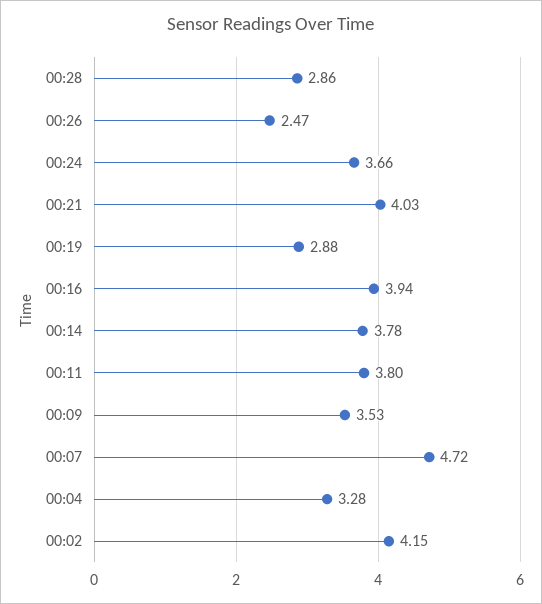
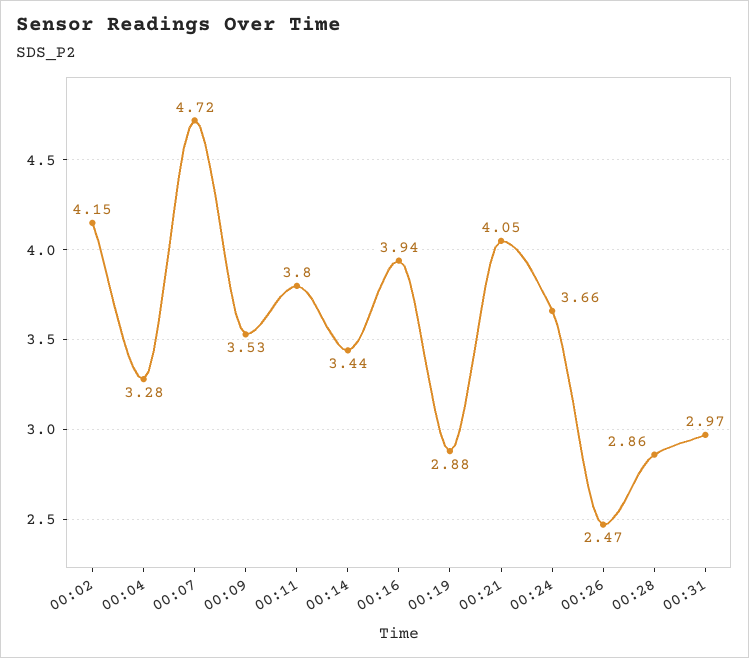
00:21: 4.03 -> 4.05
00:14: 3.78 -> 3.44
00:31: none -> 2.97

